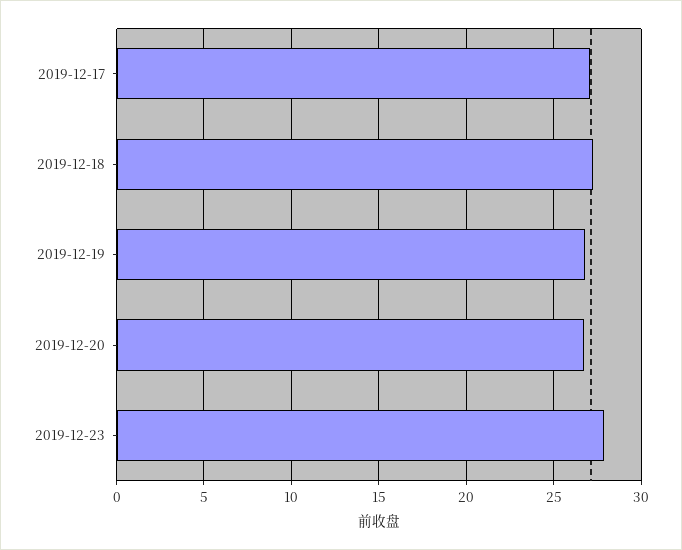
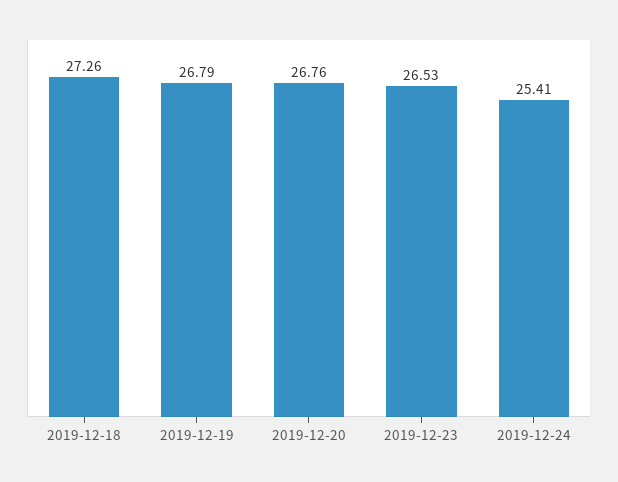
2019-12-17: 27 -> none
2019-12-23: 28 -> 26.53
2019-12-24: none -> 25.41

